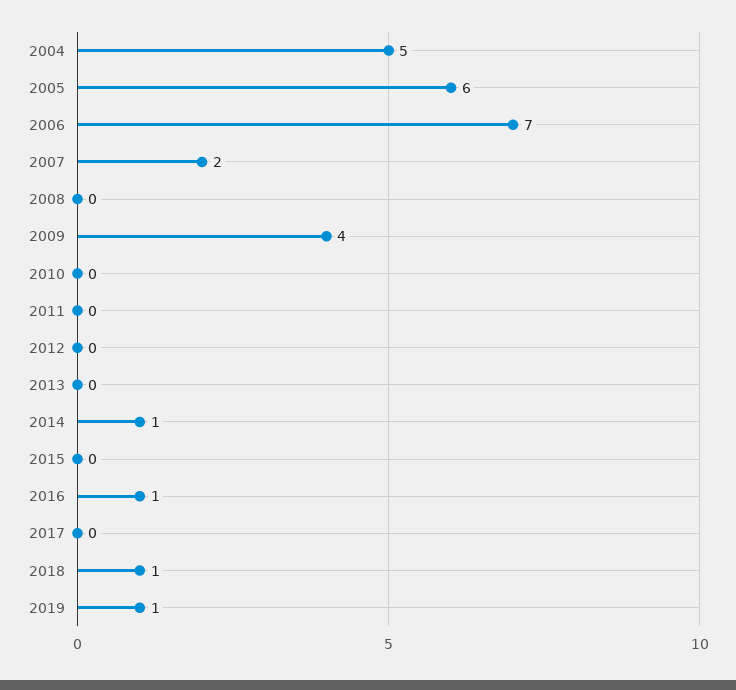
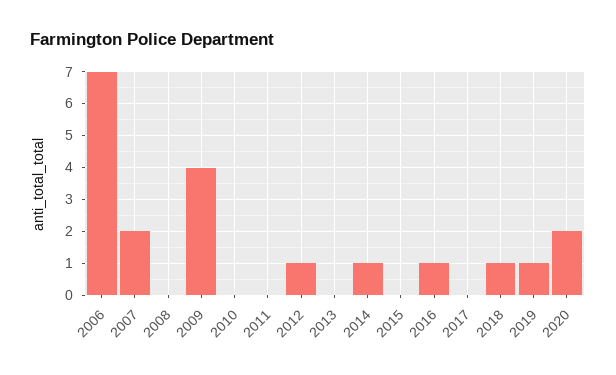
2004: 5 -> none
2005: 6 -> none
2012: 0 -> 1
2020: none -> 2

